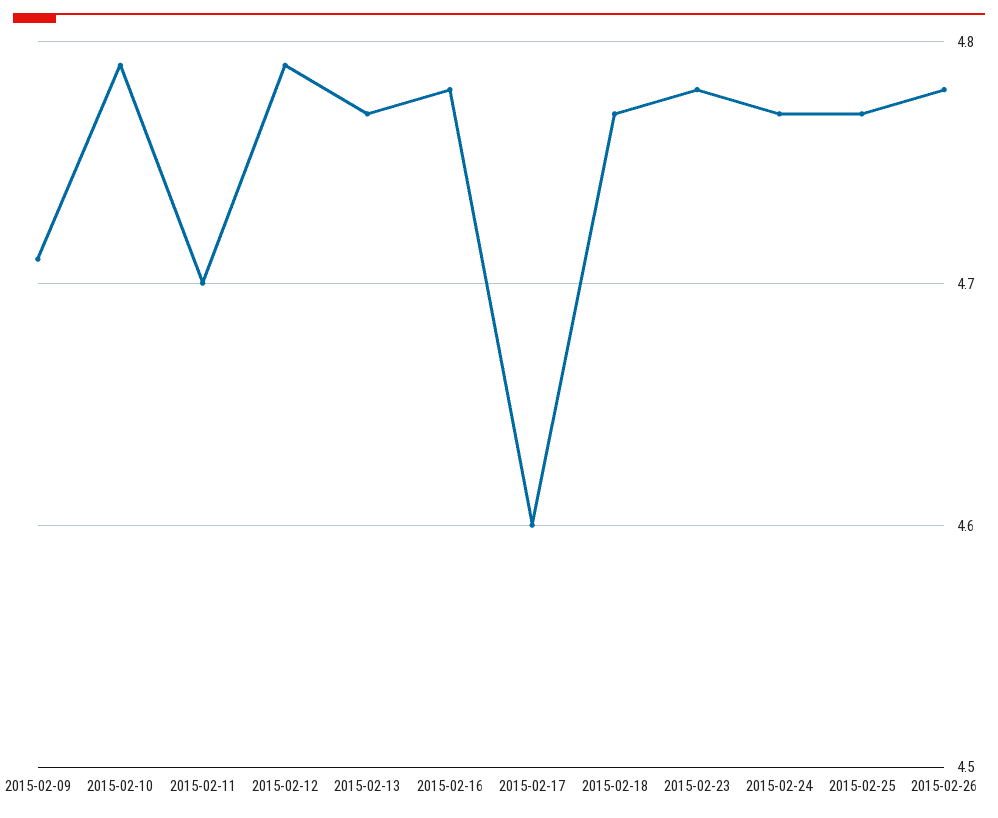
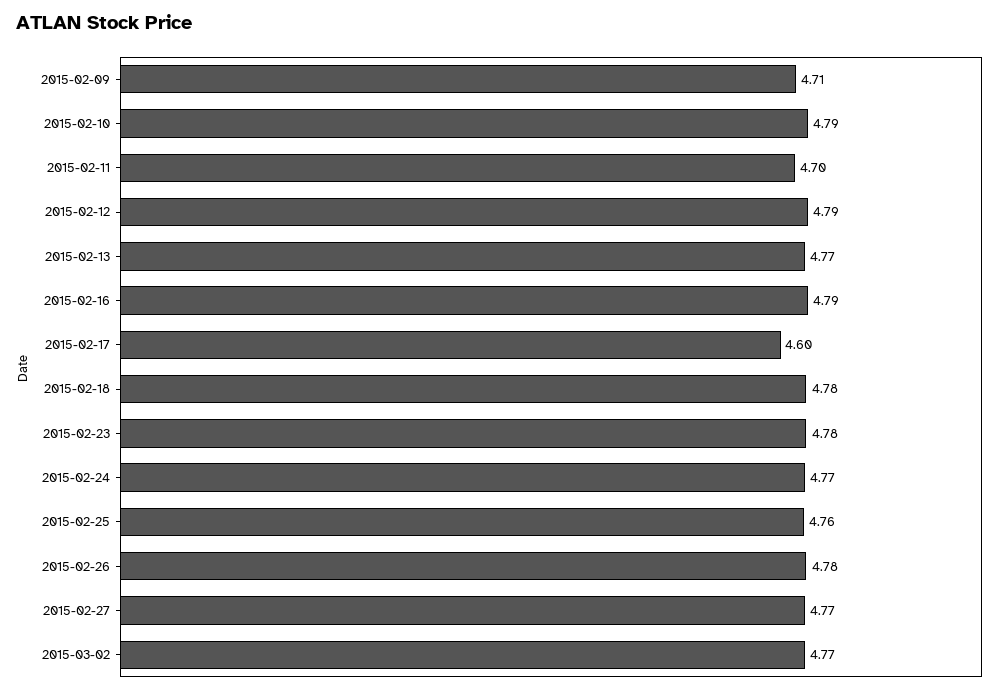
2015-02-16: 4.78 -> 4.79
2015-02-18: 4.77 -> 4.78
2015-02-25: 4.77 -> 4.76
2015-02-27: none -> 4.77
2015-03-02: none -> 4.77

